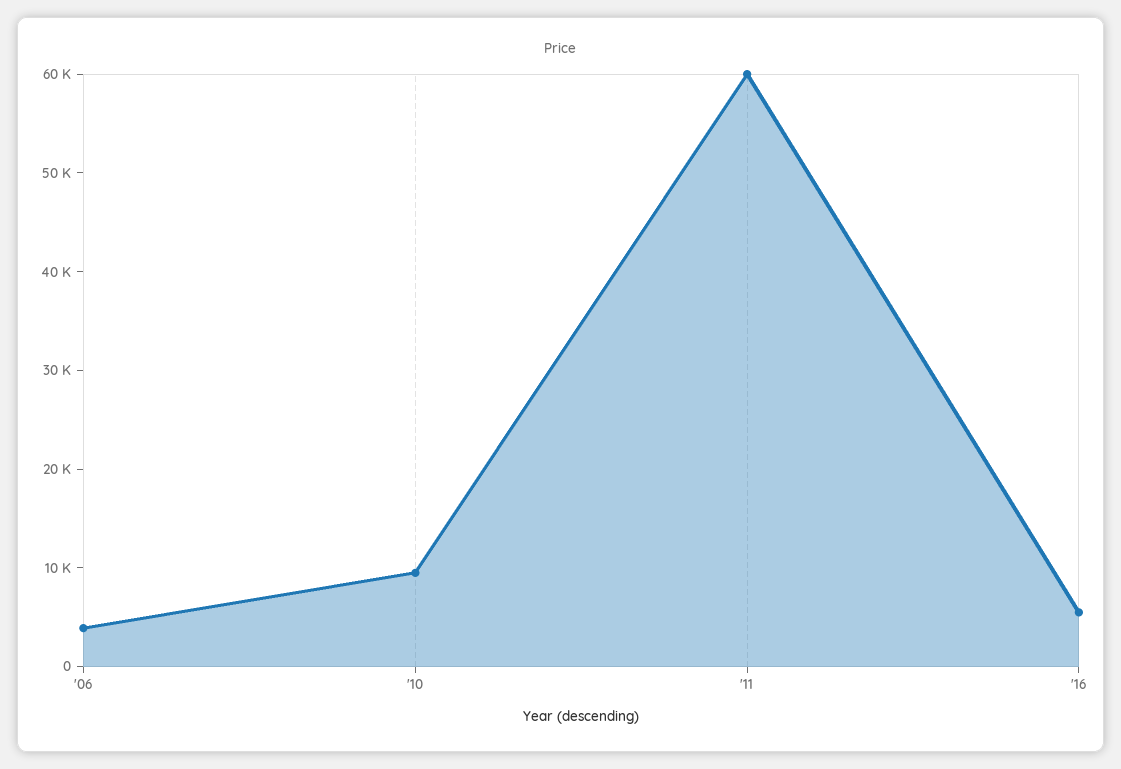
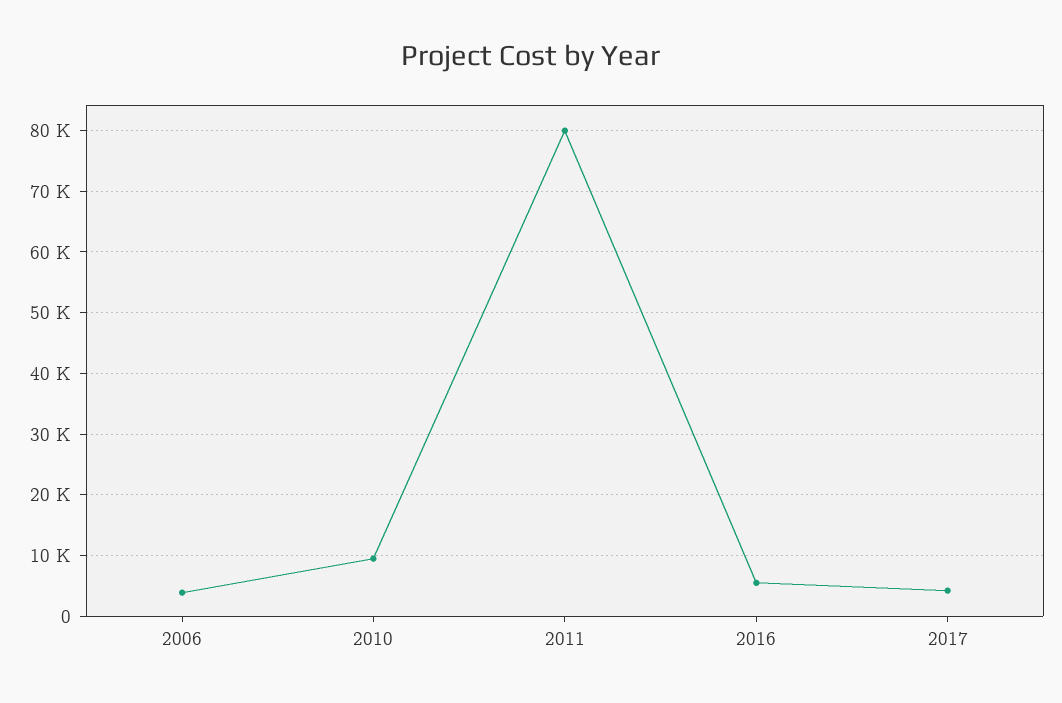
'11: 60000 -> 80000
2017: none -> 4000

